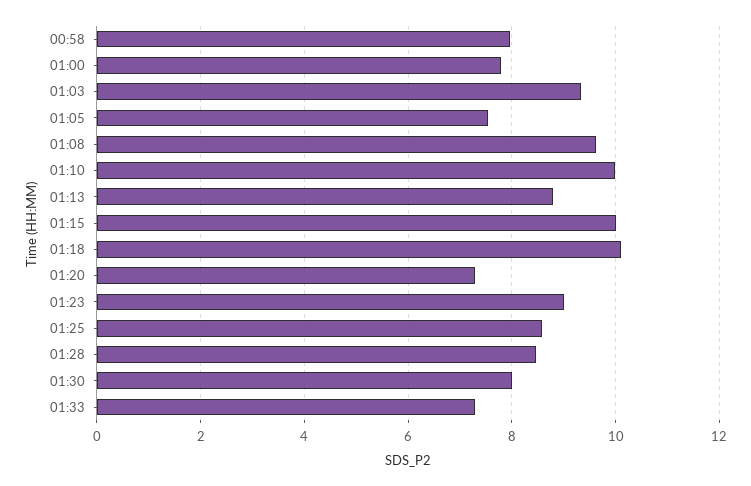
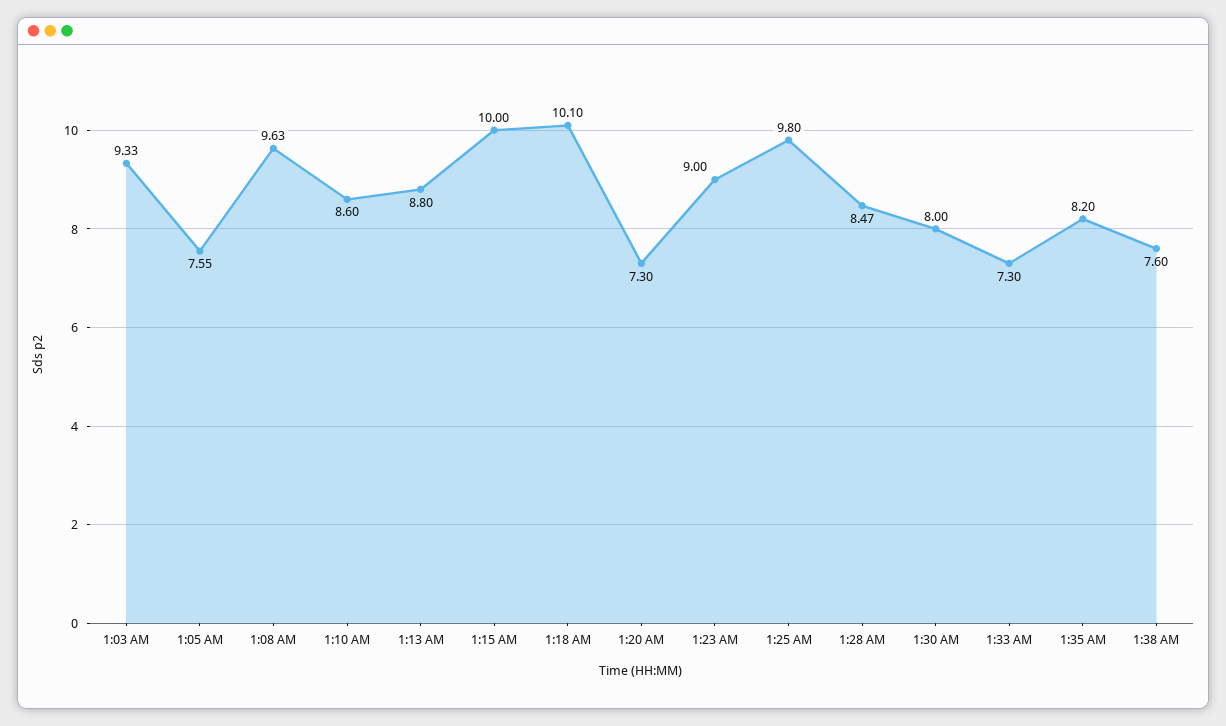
00:58: 8 -> none
01:00: 7.8 -> none
01:10: 10 -> 8.6
01:25: 8.6 -> 9.8
1:35 AM: none -> 8.2
1:38 AM: none -> 7.6

